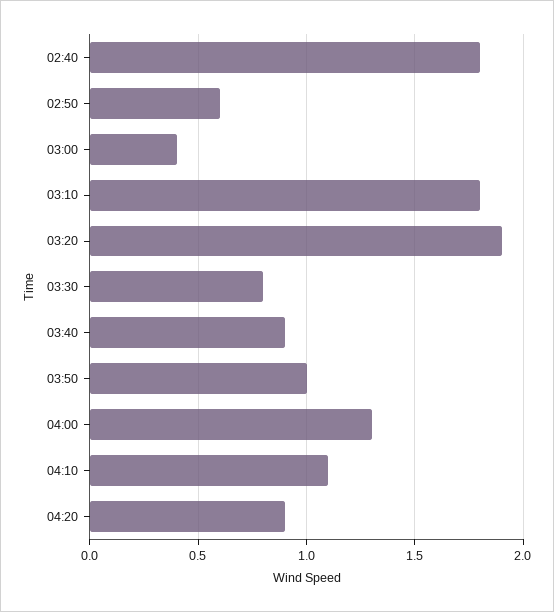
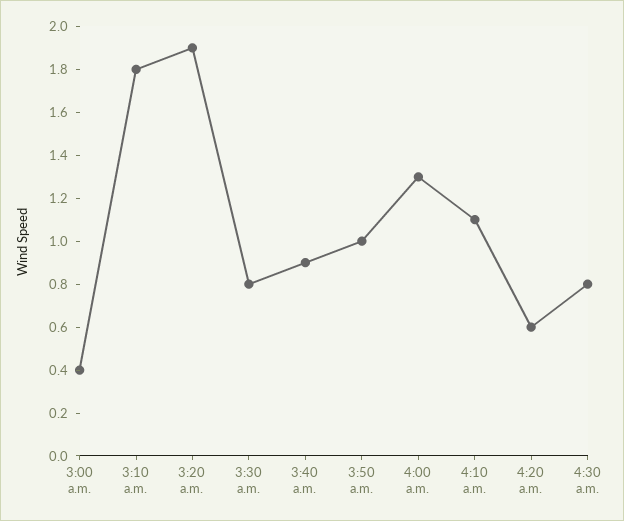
02:40: 1.8 -> none
02:50: 0.6 -> none
04:20: 0.9 -> 0.6
4:30 a.m.: none -> 0.8

